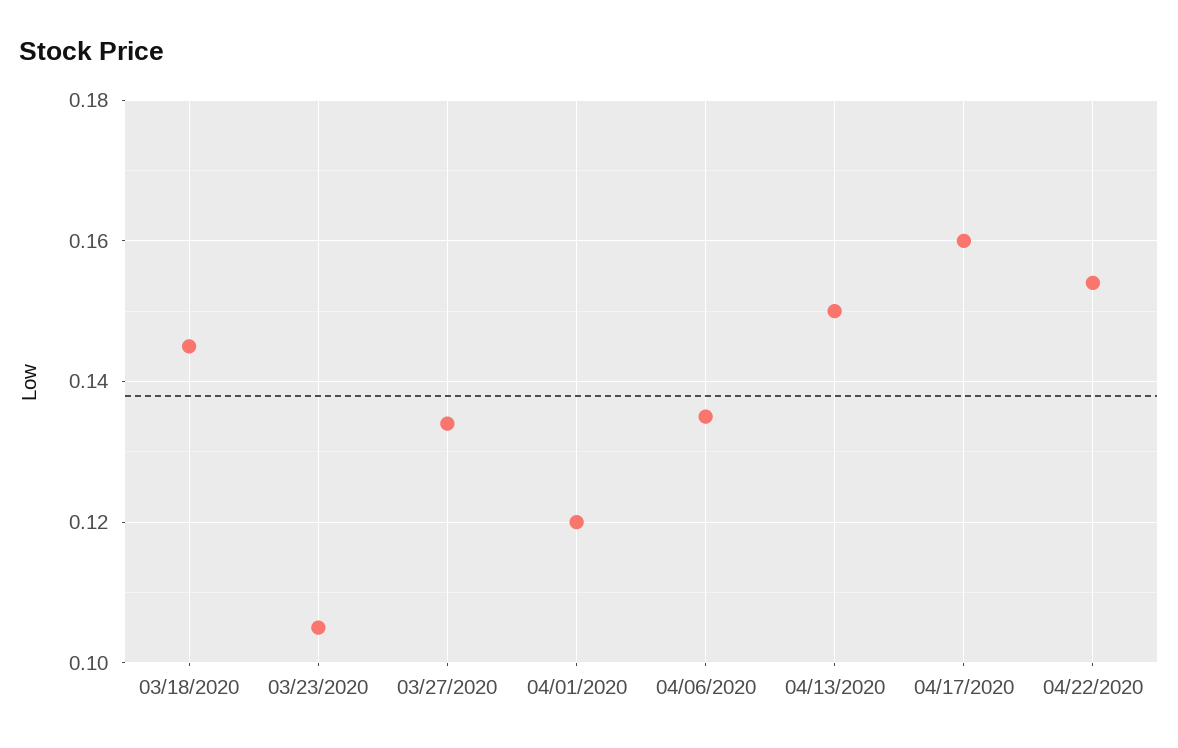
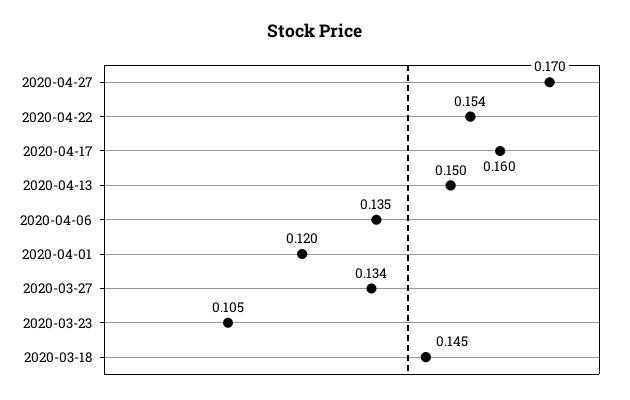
2020-04-27: none -> 0.17

